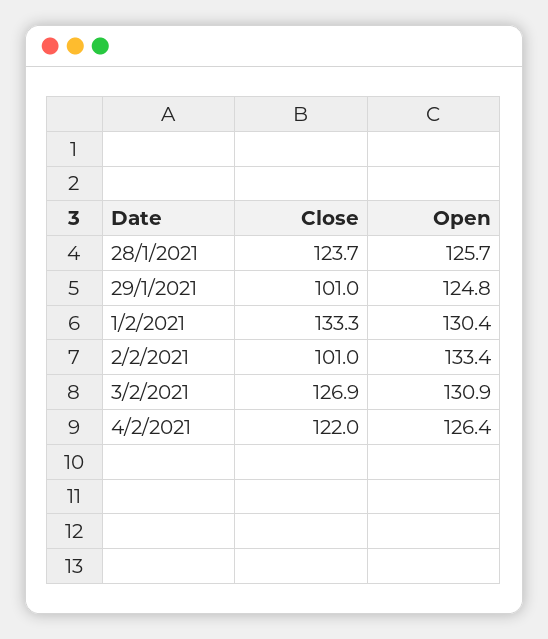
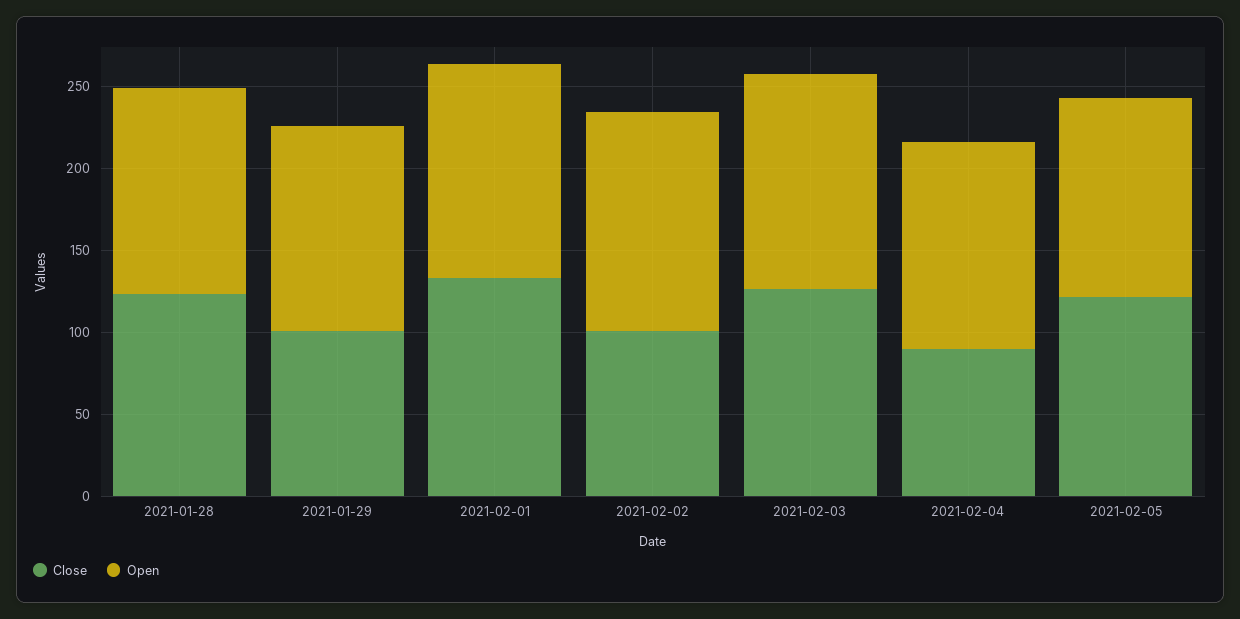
Close, 4/2/2021: 122 -> 90
Close, 2021-02-05: none -> 120
Open, 2021-02-05: none -> 120

